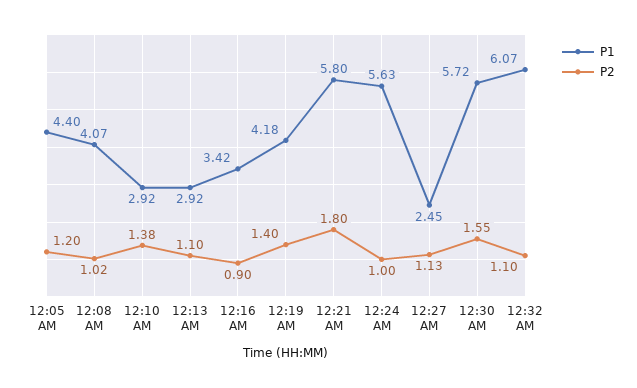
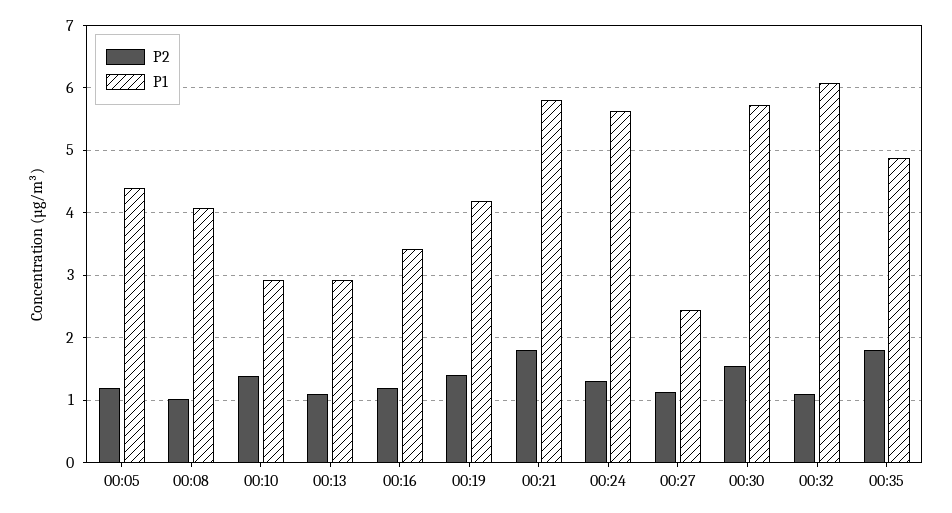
P2, 12:16 AM: 0.9 -> 1.2
P2, 12:24 AM: 1 -> 1.3
P2, 00:35: none -> 1.8
P1, 00:35: none -> 4.9

